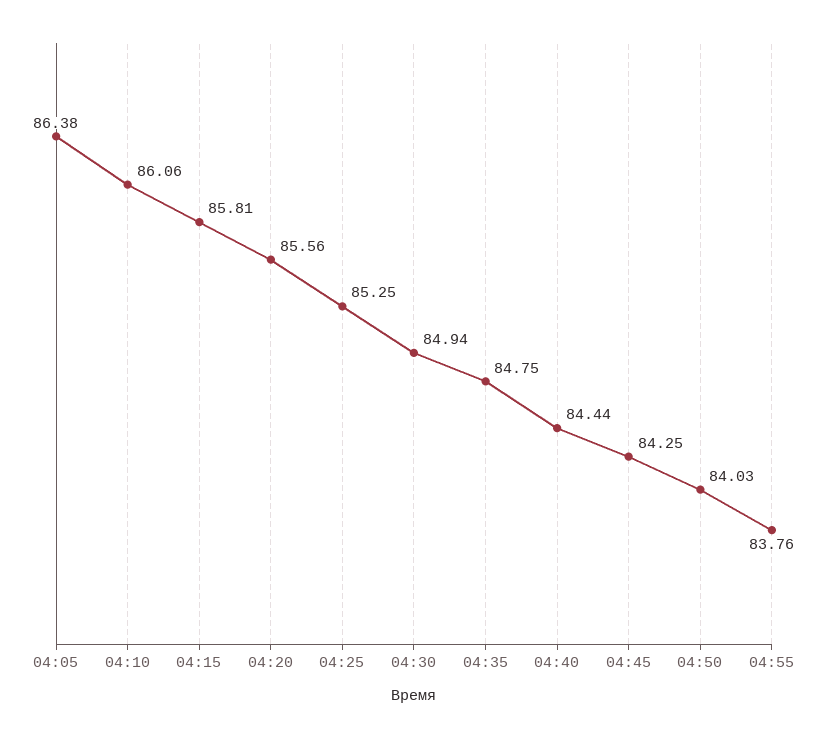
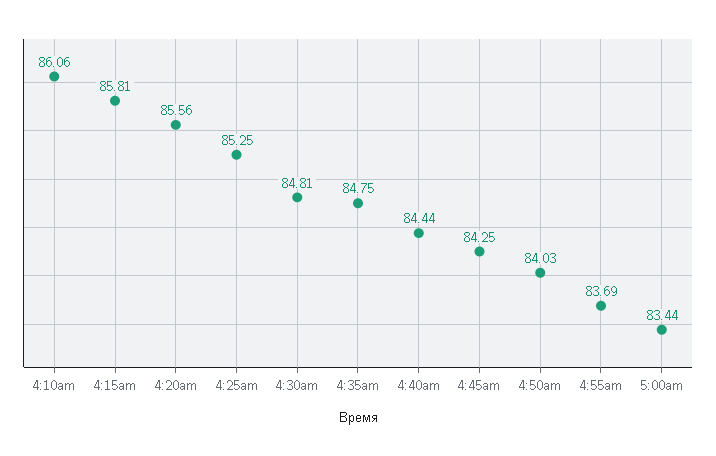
04:05: 86.38 -> none
04:30: 84.94 -> 84.81
04:55: 83.76 -> 83.69
5:00am: none -> 83.44

